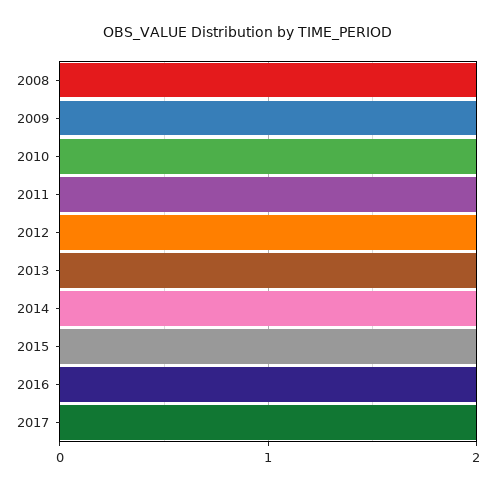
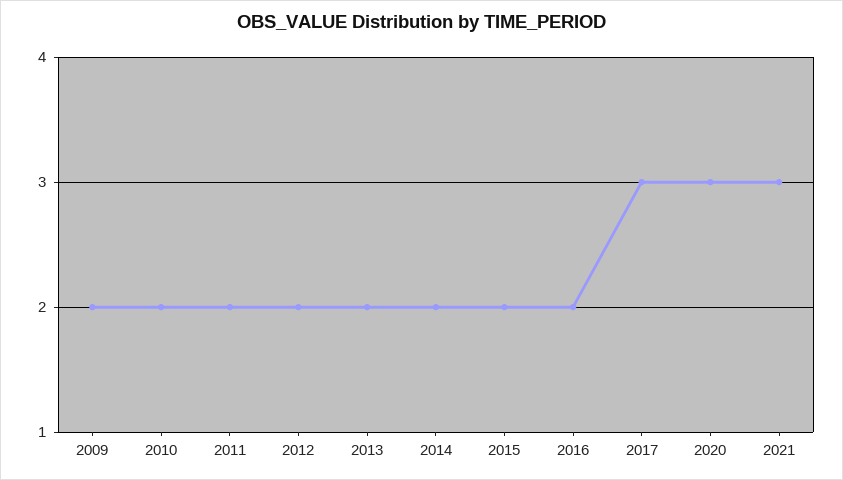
2008: 2 -> none
2017: 2 -> 3
2020: none -> 3
2021: none -> 3

